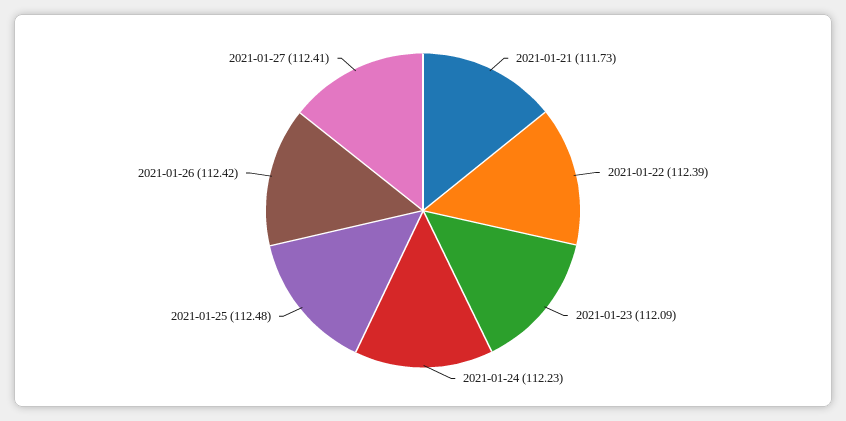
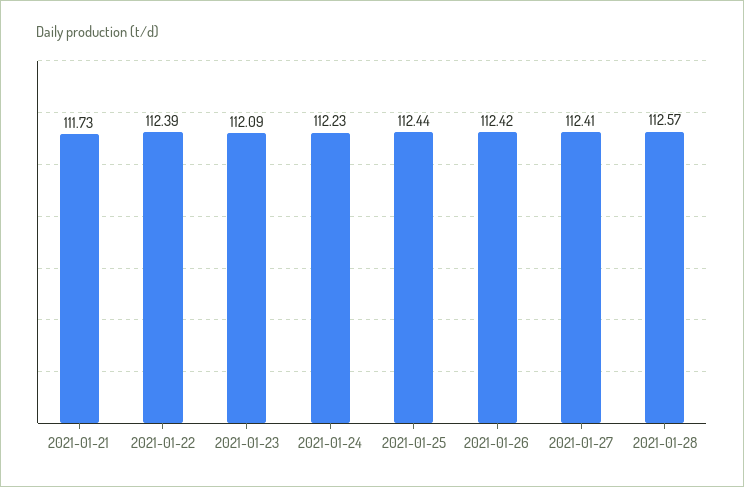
2021-01-25: 112.48 -> 112.44
2021-01-28: none -> 112.57

